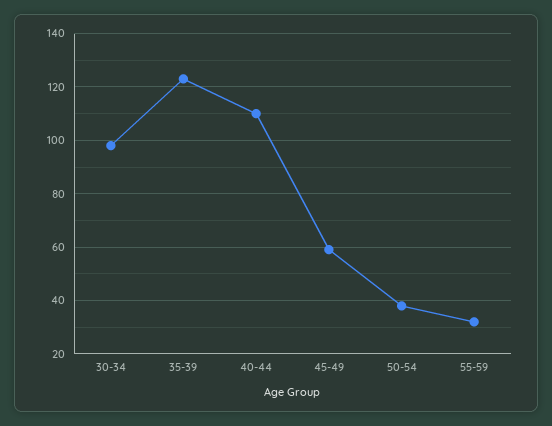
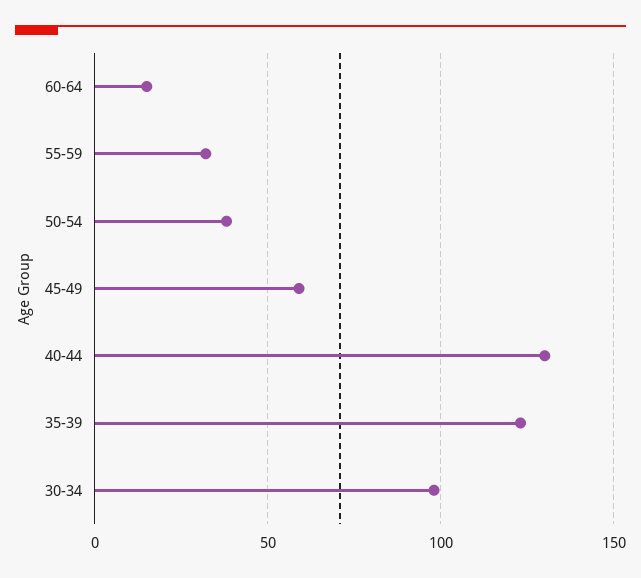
40-44: 110 -> 130
60-64: none -> 15

